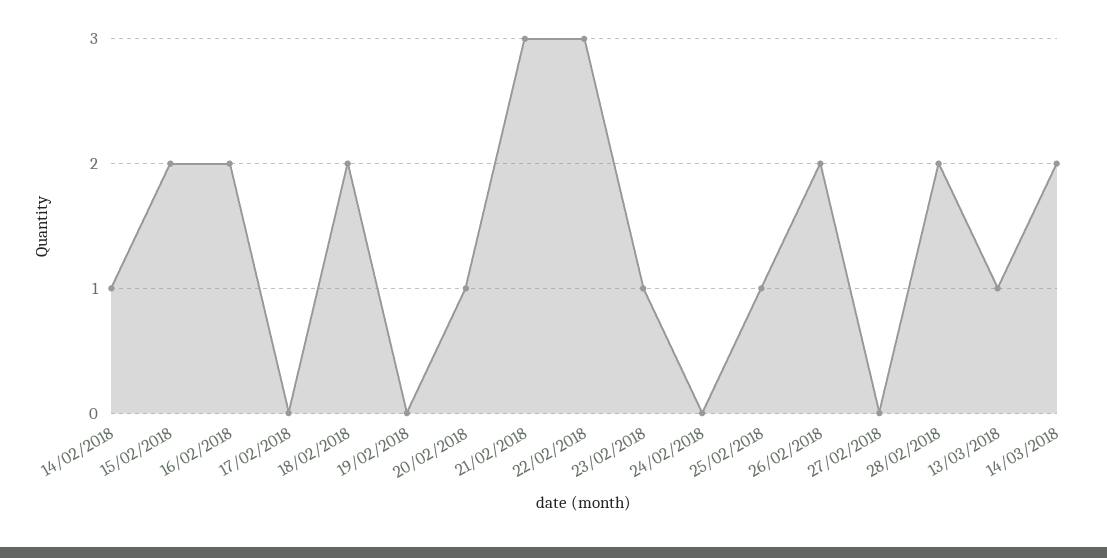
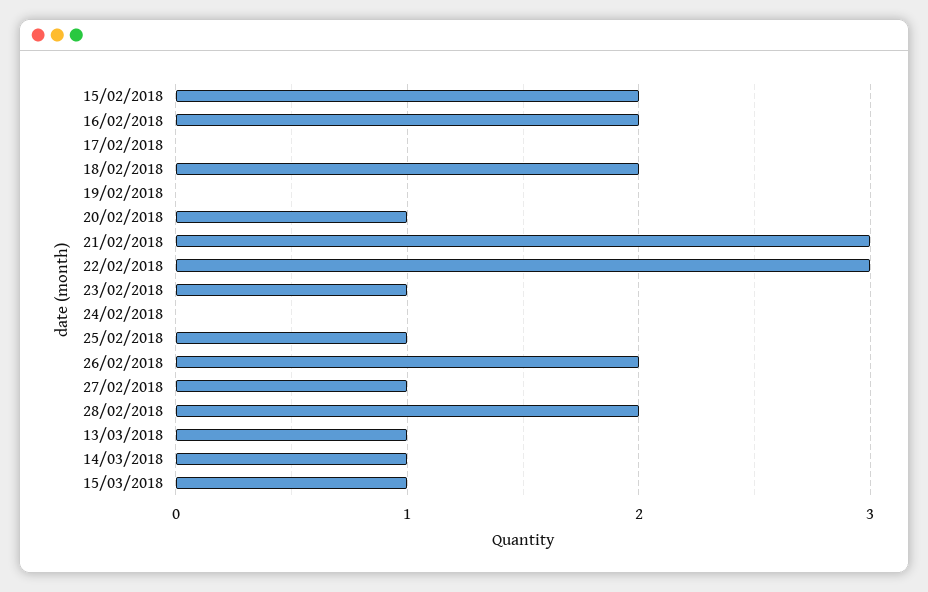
14/02/2018: 1 -> none
27/02/2018: 0 -> 1
14/03/2018: 2 -> 1
15/03/2018: none -> 1

